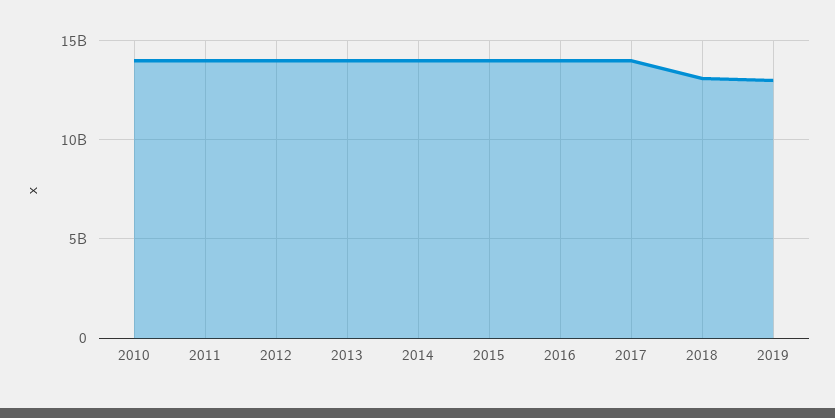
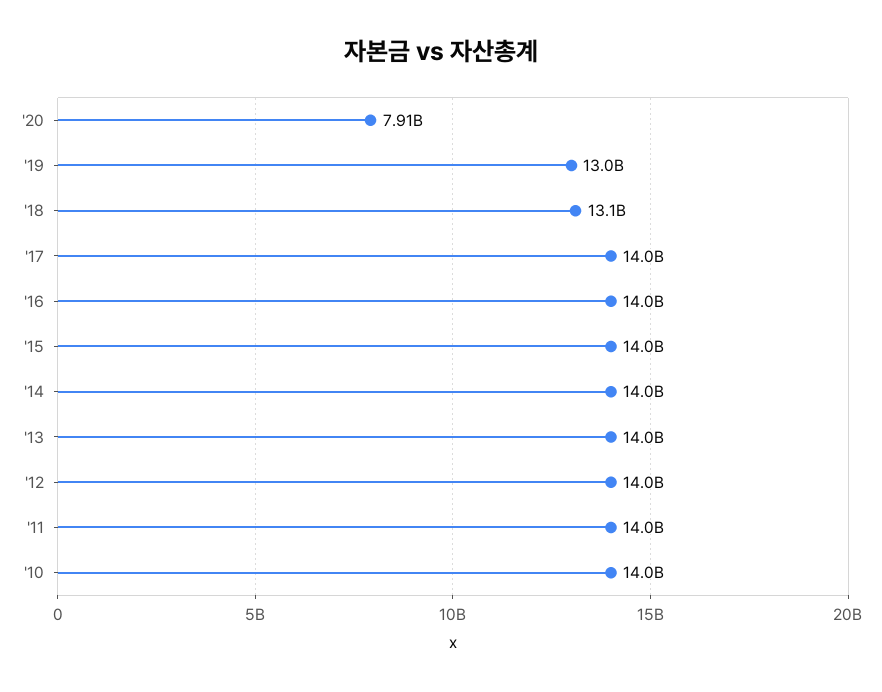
'20: none -> 7910000000

